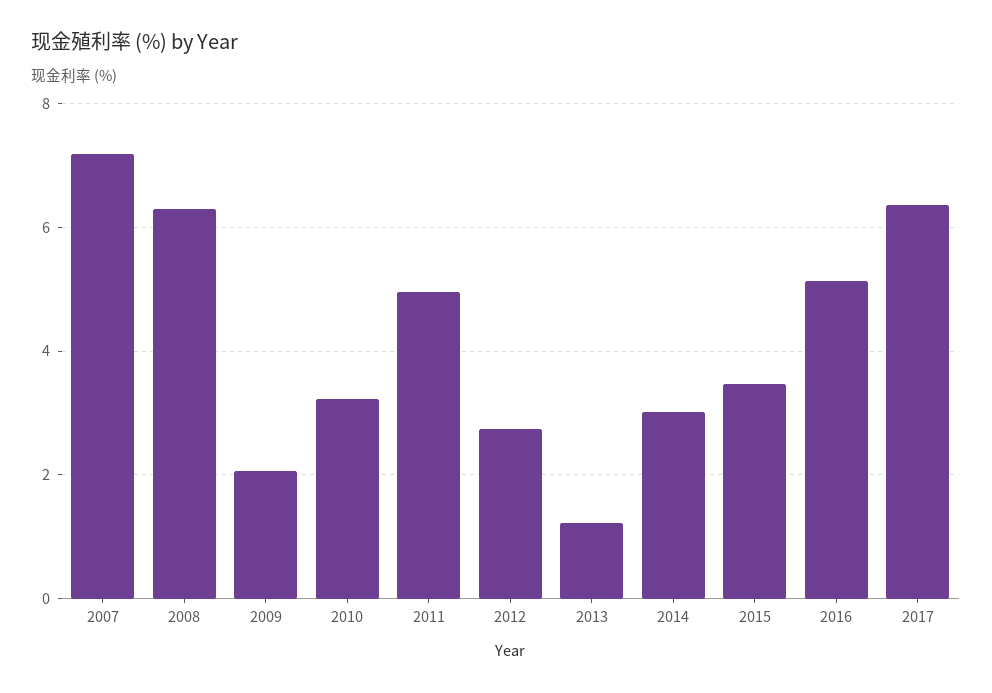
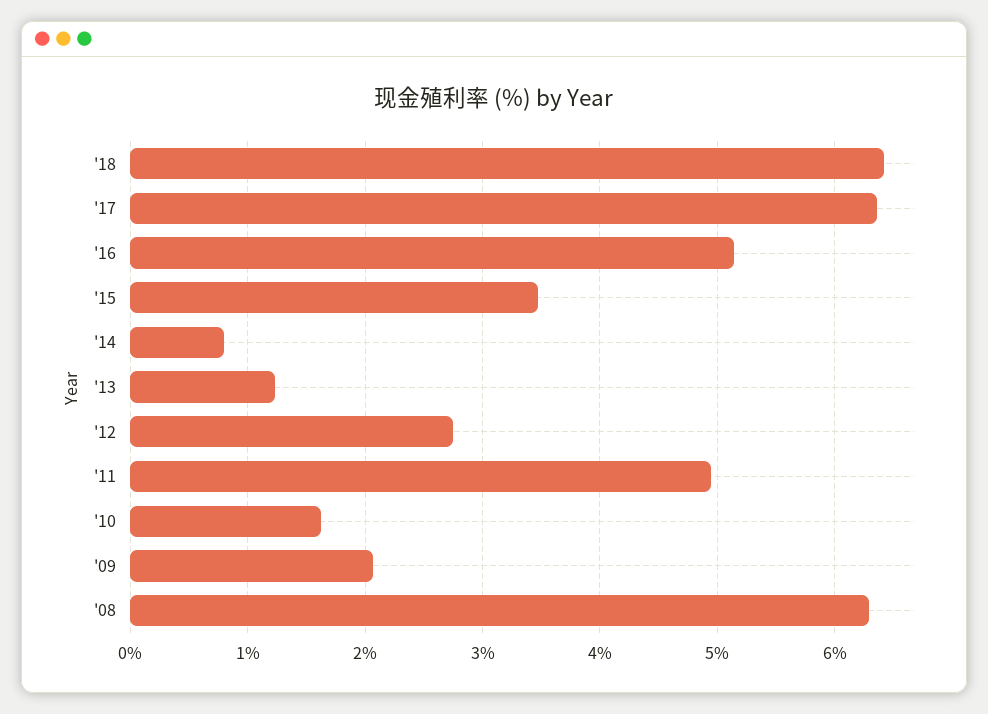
2007: 7.2 -> none
2010: 3.2 -> 1.6
2014: 3 -> 0.8
'18: none -> 6.4

